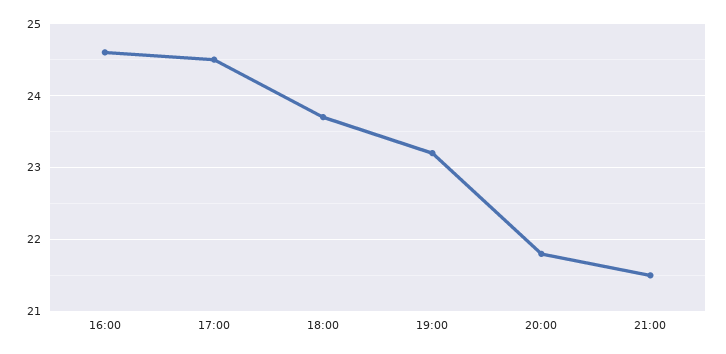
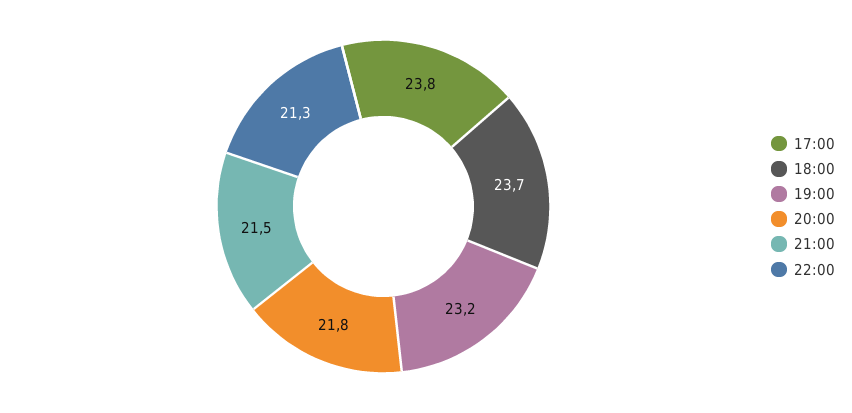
16:00: 24.6 -> none
17:00: 24.5 -> 23.8
22:00: none -> 21.3

